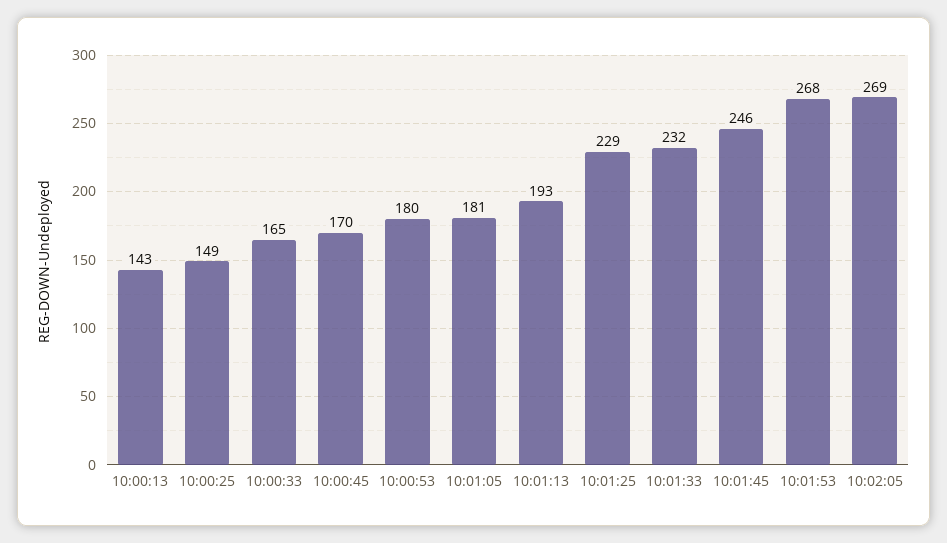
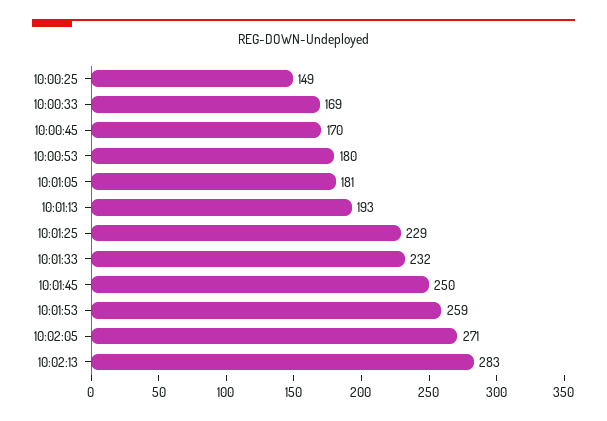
10:00:13: 143 -> none
10:00:33: 165 -> 169
10:01:45: 246 -> 250
10:01:53: 268 -> 259
10:02:05: 269 -> 271
10:02:13: none -> 283

